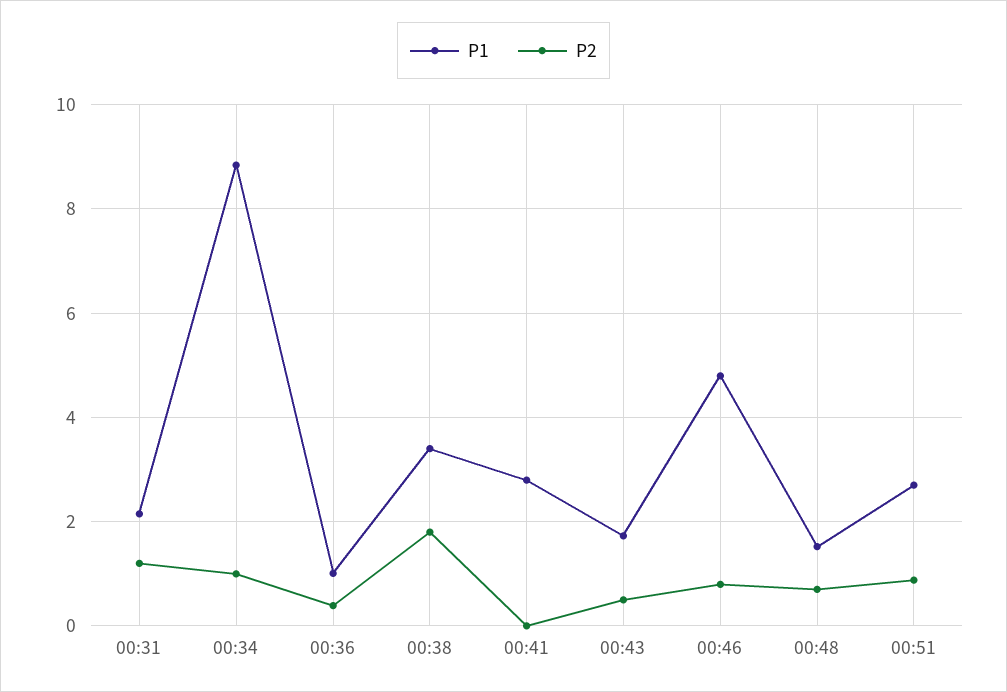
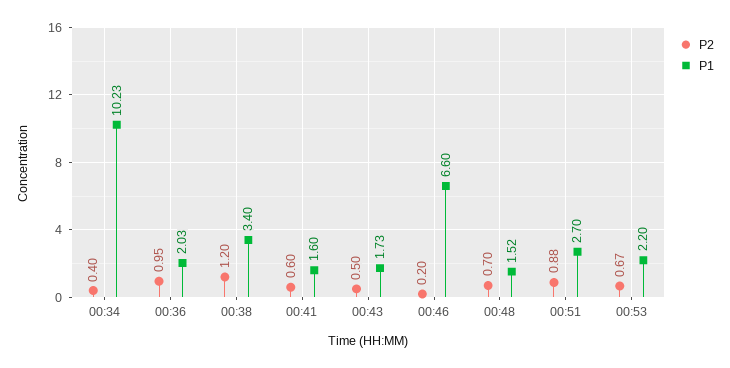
P1, 00:31: 2.2 -> none
P2, 00:31: 1.2 -> none
P1, 00:34: 8.8 -> 10.23
P2, 00:34: 1 -> 0.4
P1, 00:36: 1 -> 2.03
P2, 00:36: 0.4 -> 0.95
P2, 00:38: 1.8 -> 1.2
P1, 00:41: 2.8 -> 1.6
P2, 00:41: 0 -> 0.6
P1, 00:46: 4.8 -> 6.6
P2, 00:46: 0.8 -> 0.2
P2, 00:53: none -> 0.67
P1, 00:53: none -> 2.2

